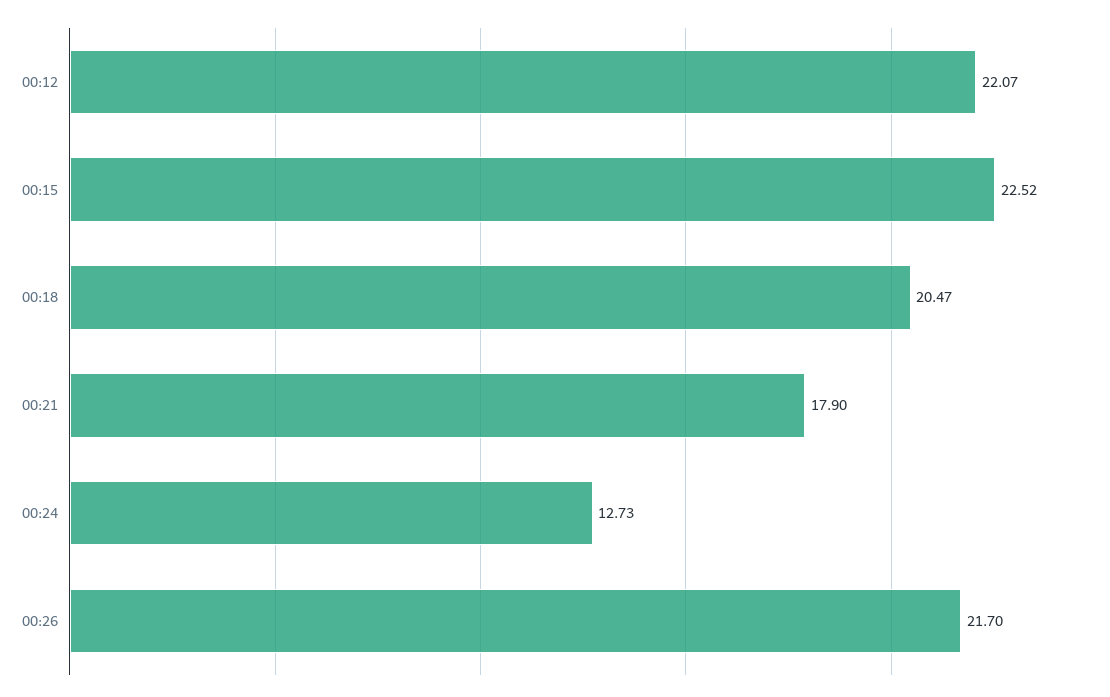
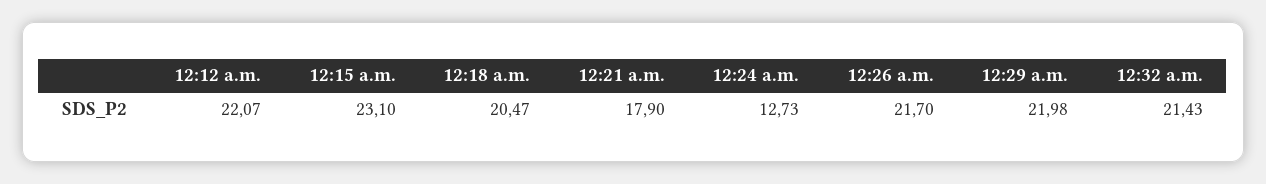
00:15: 22.52 -> 23.1
12:29 a.m.: none -> 21.98
12:32 a.m.: none -> 21.43

